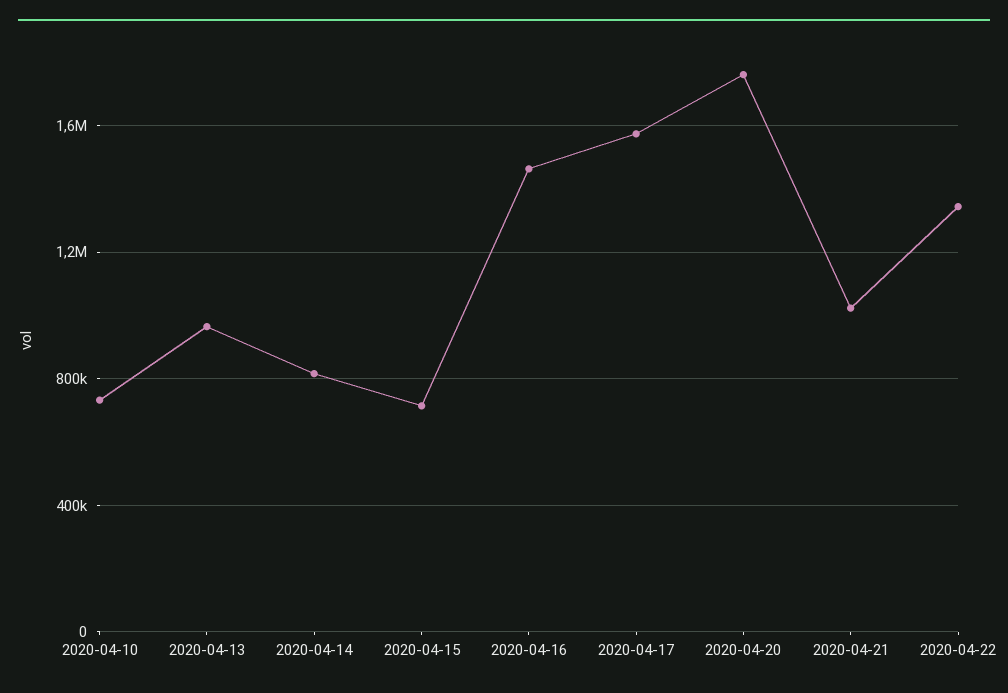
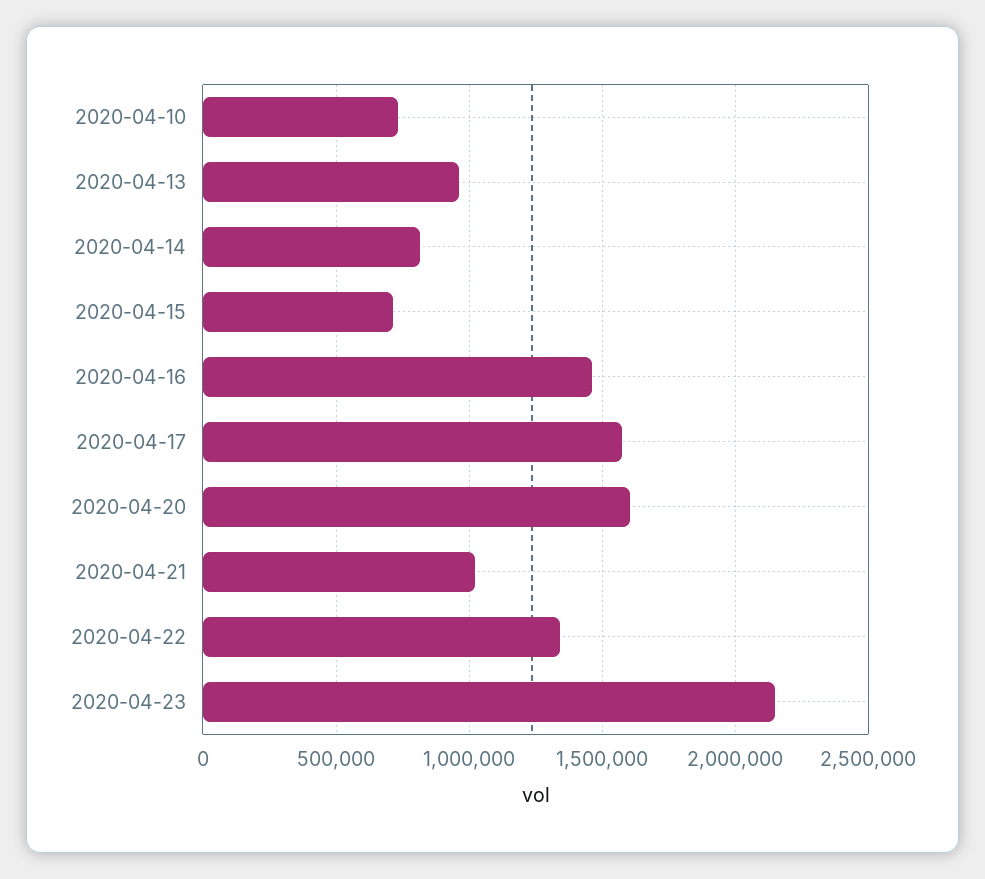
2020-04-20: 1750000 -> 1600000
2020-04-23: none -> 2150000

